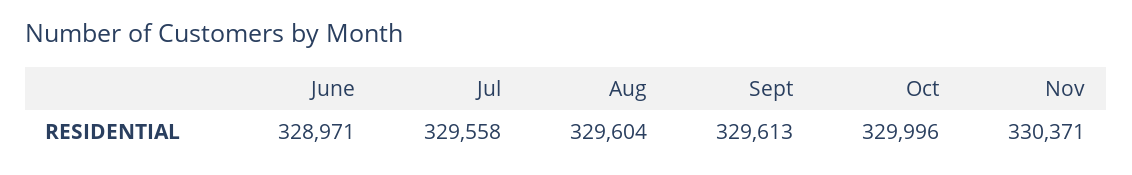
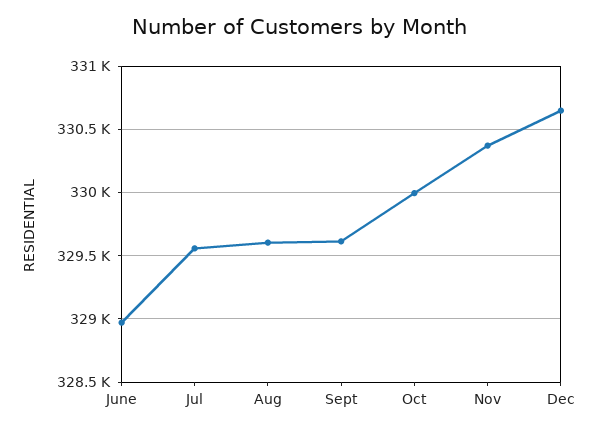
Dec: none -> 330650

